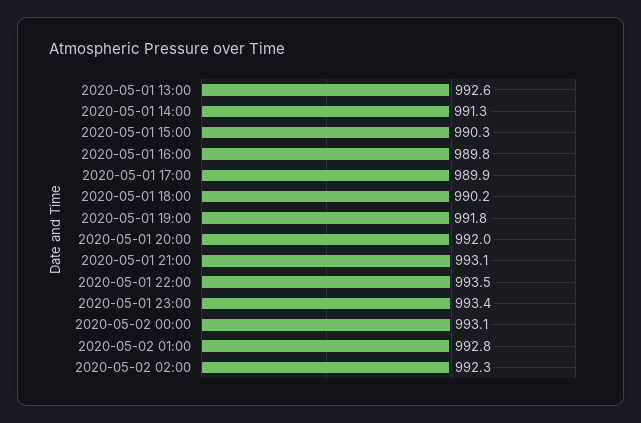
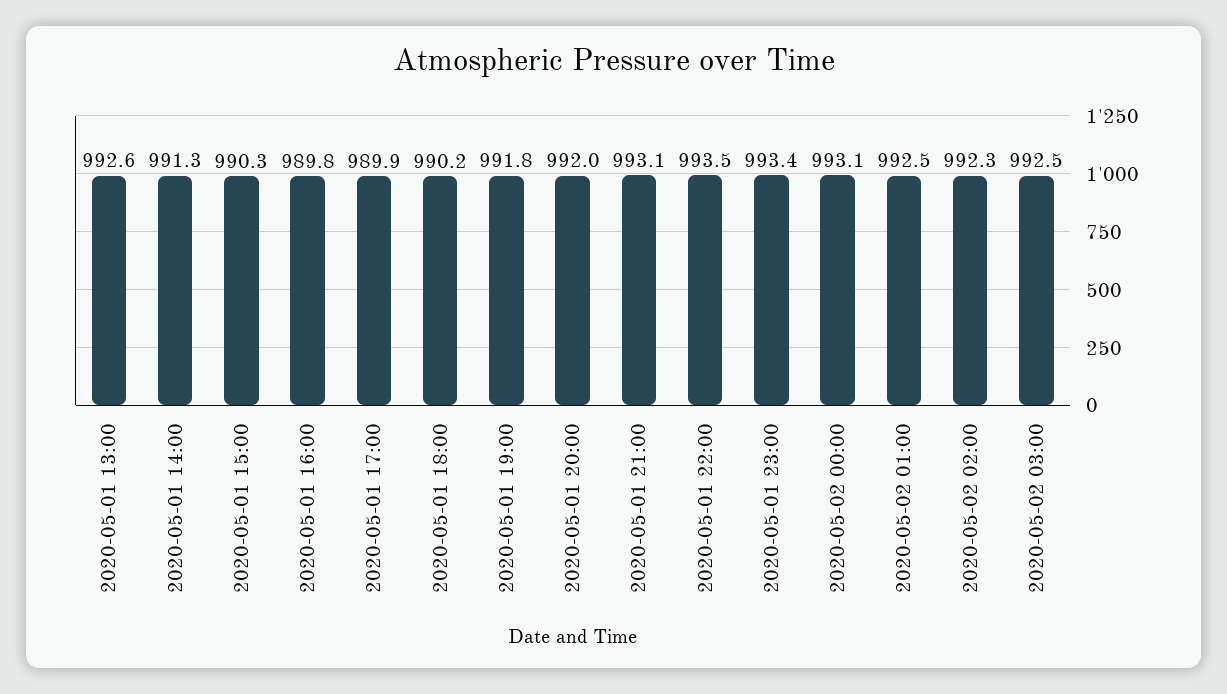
2020-05-02 01:00: 992.8 -> 992.5
2020-05-02 03:00: none -> 992.5

